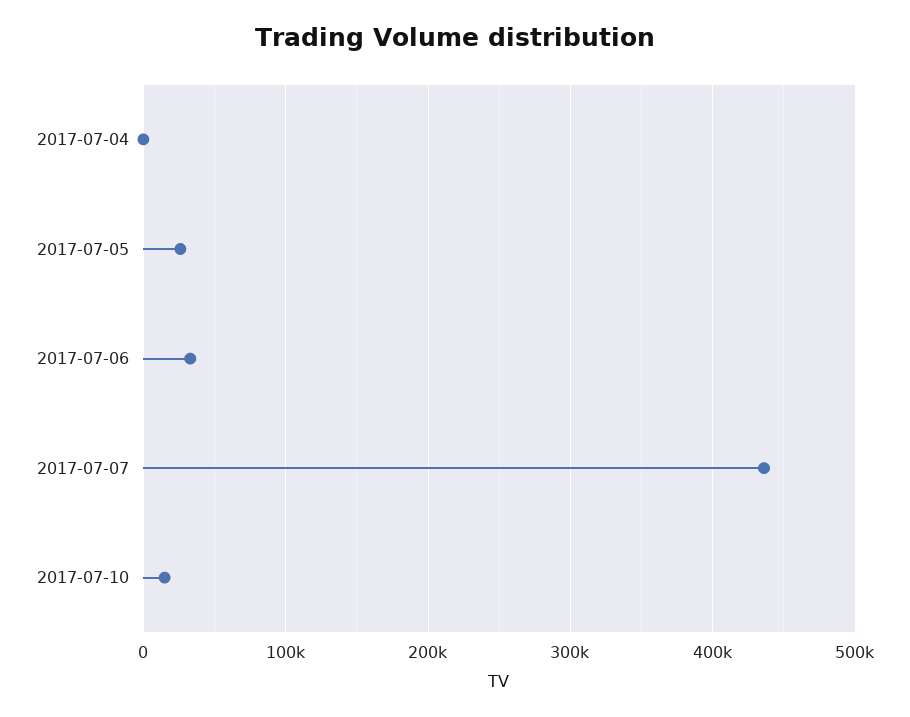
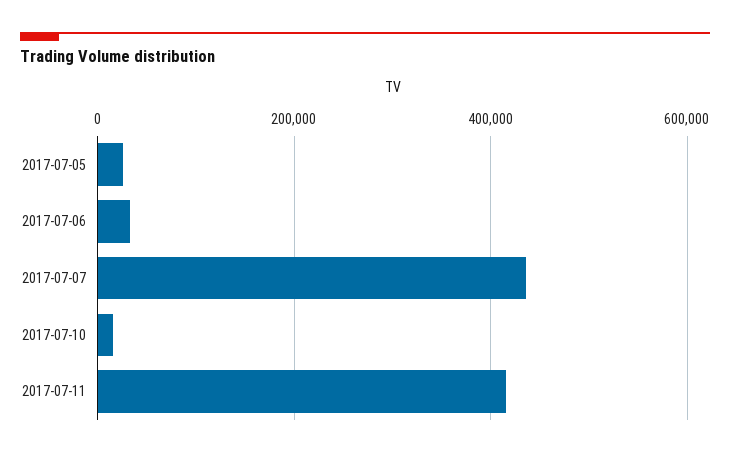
2017-07-04: 0 -> none
2017-07-11: none -> 420000

